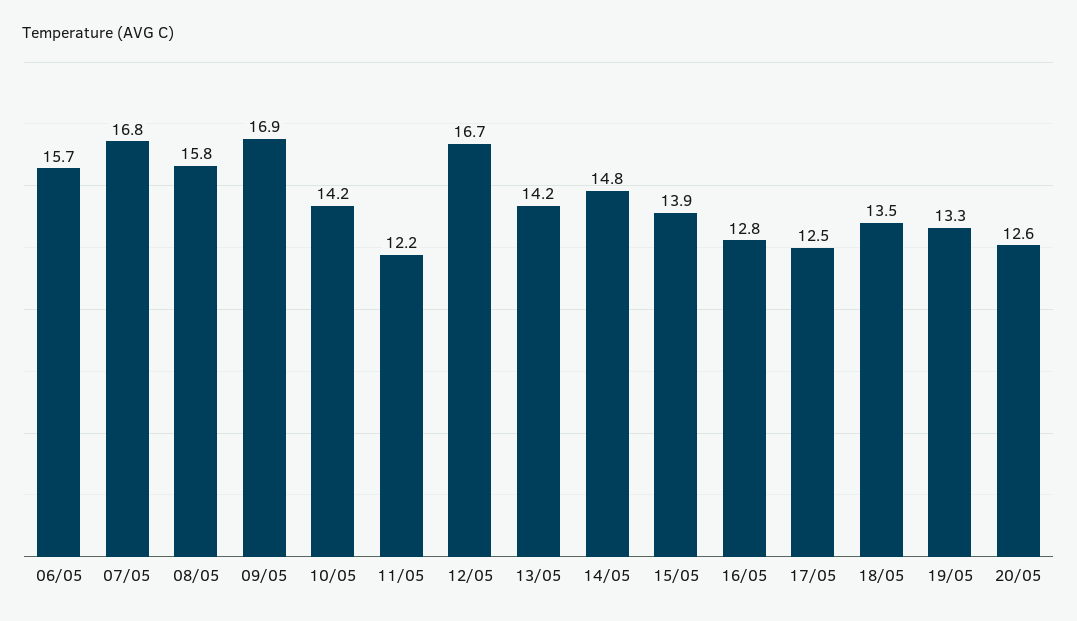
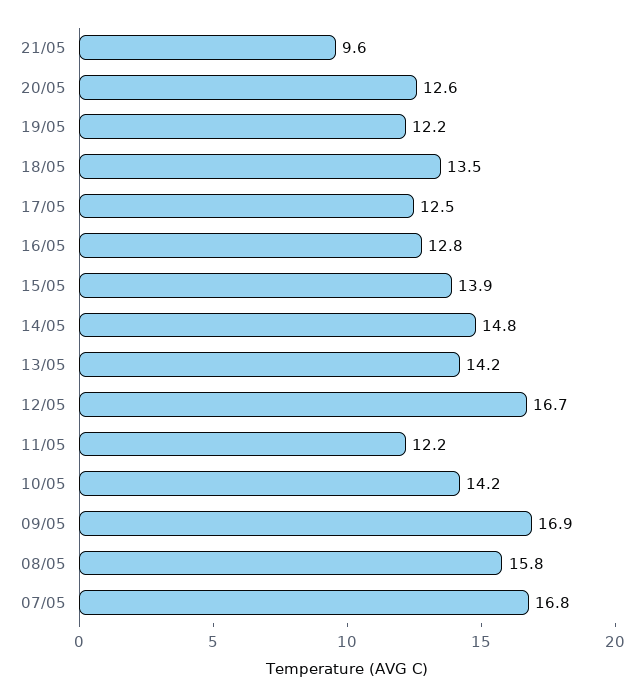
06/05: 15.7 -> none
19/05: 13.3 -> 12.2
21/05: none -> 9.6

